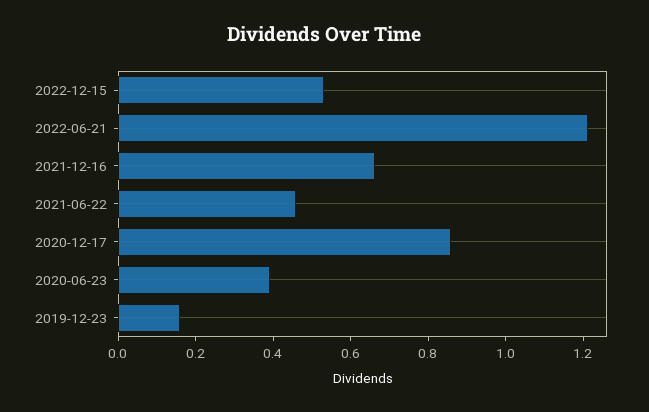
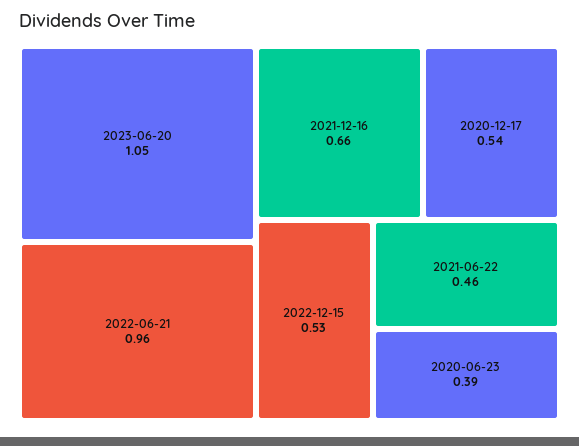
2022-06-21: 1.2 -> 0.96
2020-12-17: 0.85 -> 0.54
2019-12-23: 0.15 -> none
2023-06-20: none -> 1.05

